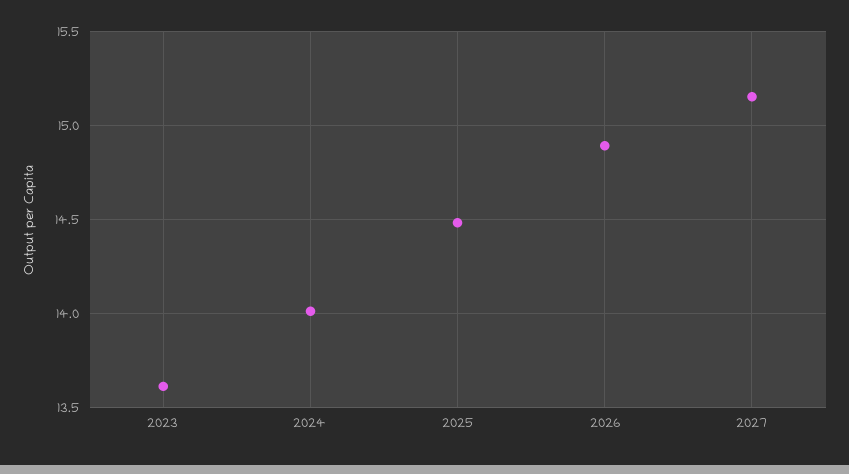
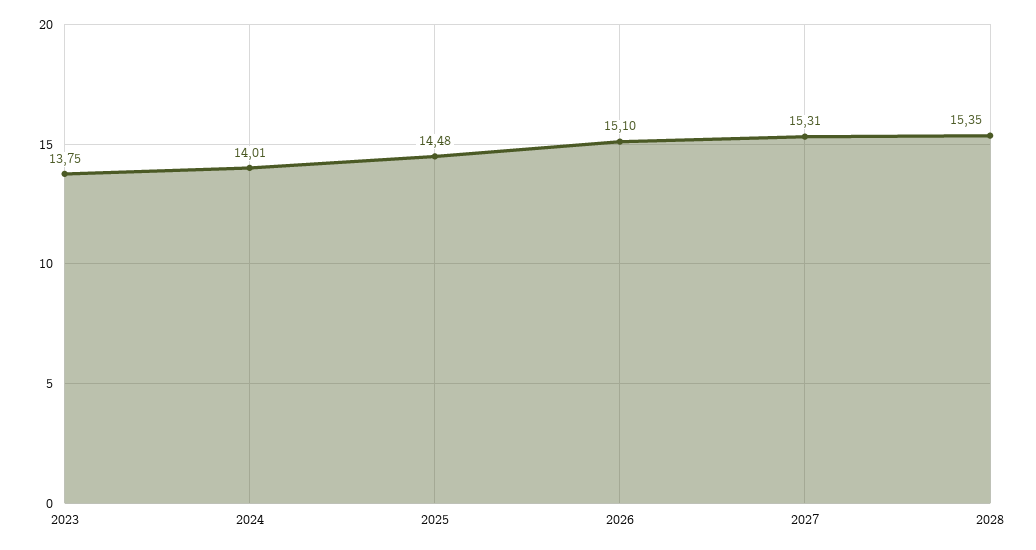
2023: 13.6 -> 13.75
2026: 14.9 -> 15.1
2027: 15.15 -> 15.31
2028: none -> 15.35

